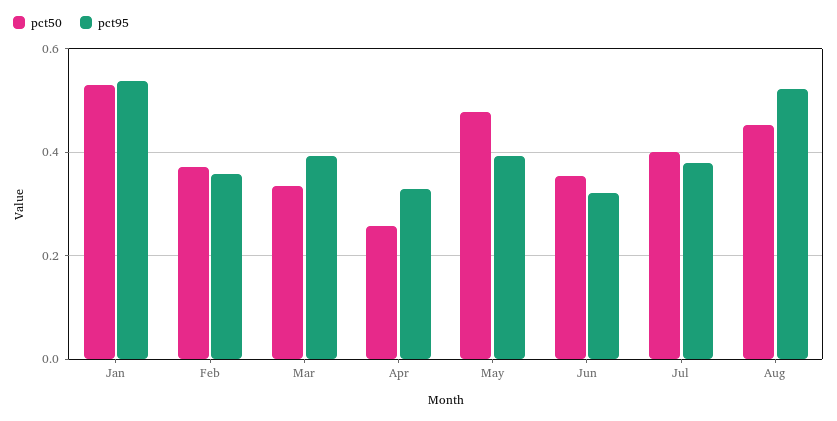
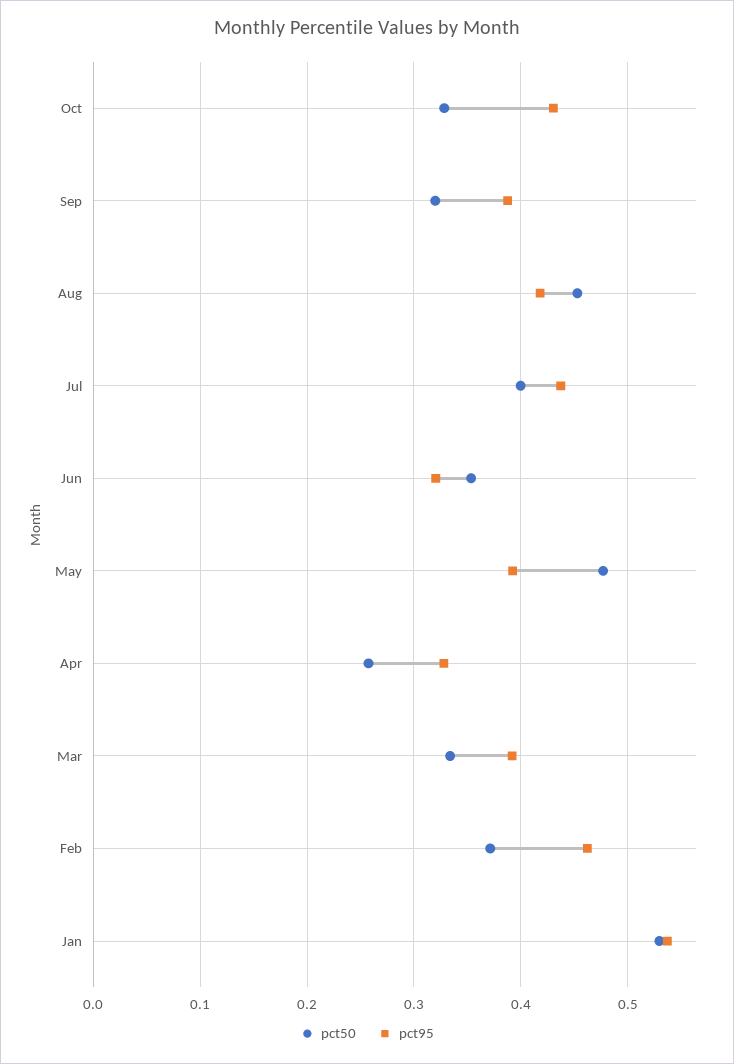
pct95, Feb: 0.36 -> 0.46
pct95, Jul: 0.38 -> 0.44
pct95, Aug: 0.52 -> 0.42
pct50, Oct: none -> 0.33
pct95, Oct: none -> 0.43
pct50, Sep: none -> 0.32
pct95, Sep: none -> 0.39

